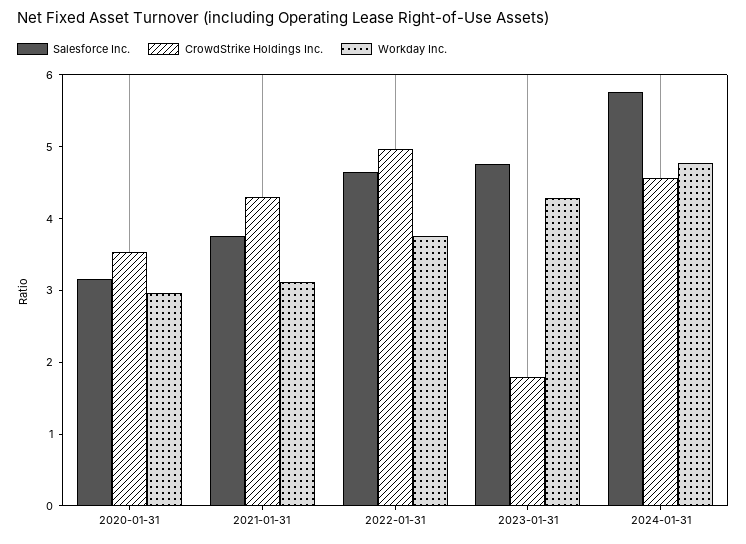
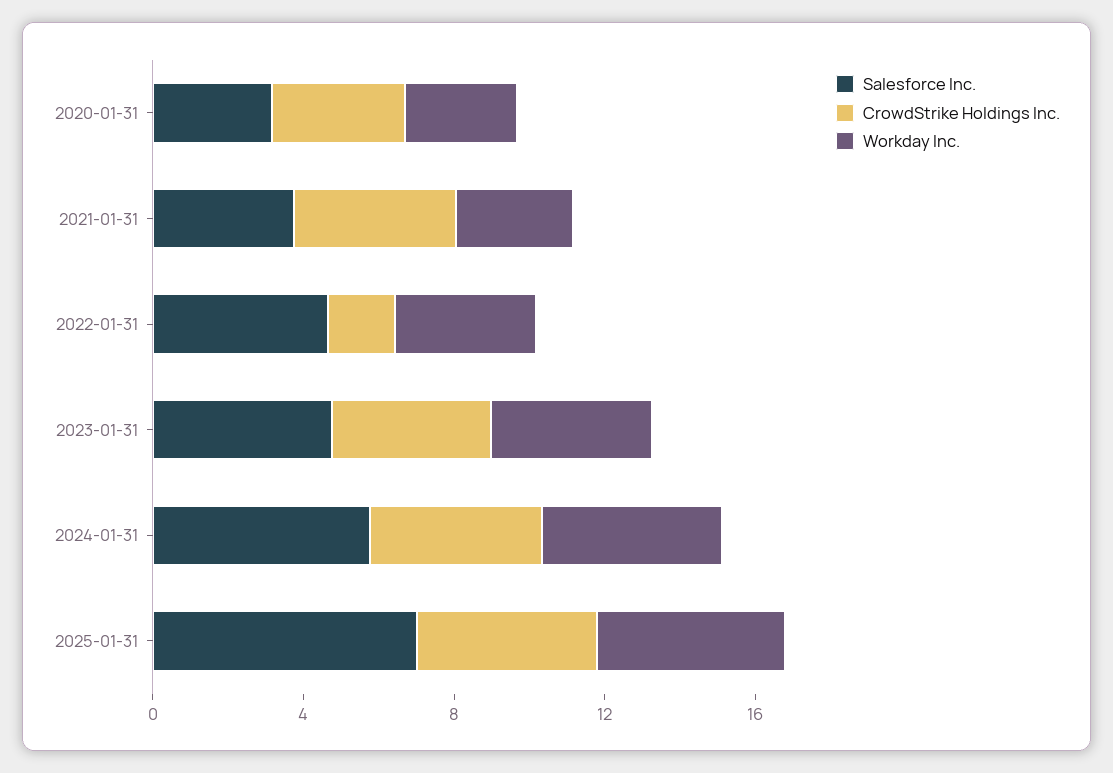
CrowdStrike Holdings Inc., 2022-01-31: 5 -> 2
CrowdStrike Holdings Inc., 2023-01-31: 1.8 -> 4
Salesforce Inc., 2025-01-31: none -> 7
CrowdStrike Holdings Inc., 2025-01-31: none -> 5
Workday Inc., 2025-01-31: none -> 5

